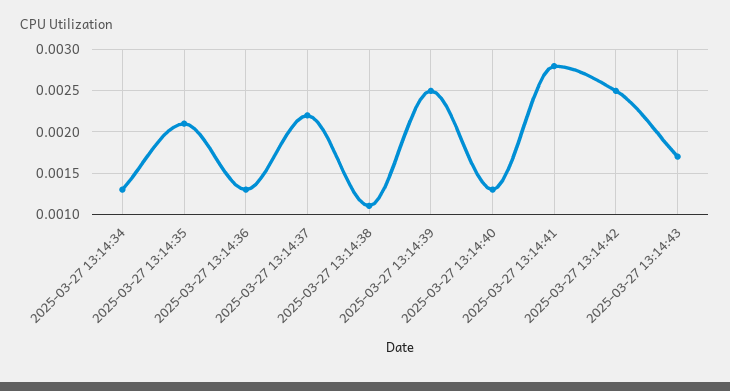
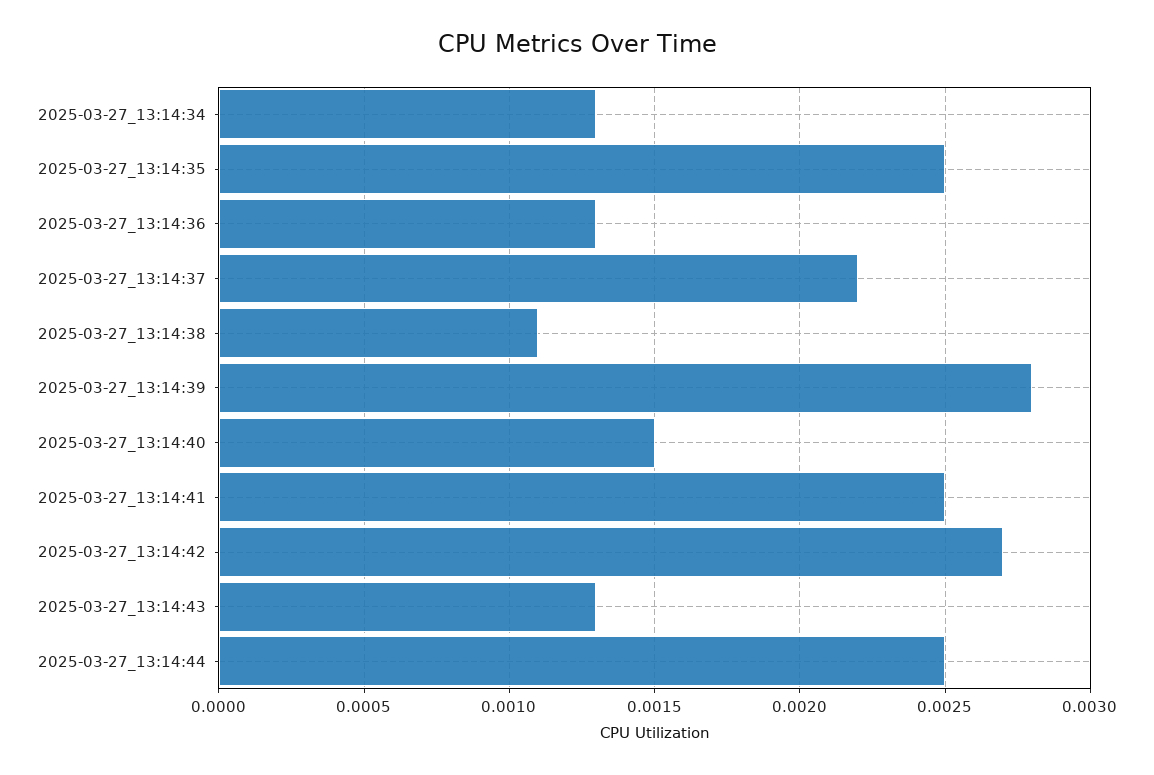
2025-03-27 13:14:35: 0.0021 -> 0.0025
2025-03-27 13:14:39: 0.0025 -> 0.0028
2025-03-27 13:14:40: 0.0013 -> 0.0015
2025-03-27 13:14:41: 0.0028 -> 0.0025
2025-03-27 13:14:42: 0.0025 -> 0.0027
2025-03-27 13:14:43: 0.0017 -> 0.0013
2025-03-27_13:14:44: none -> 0.0025

